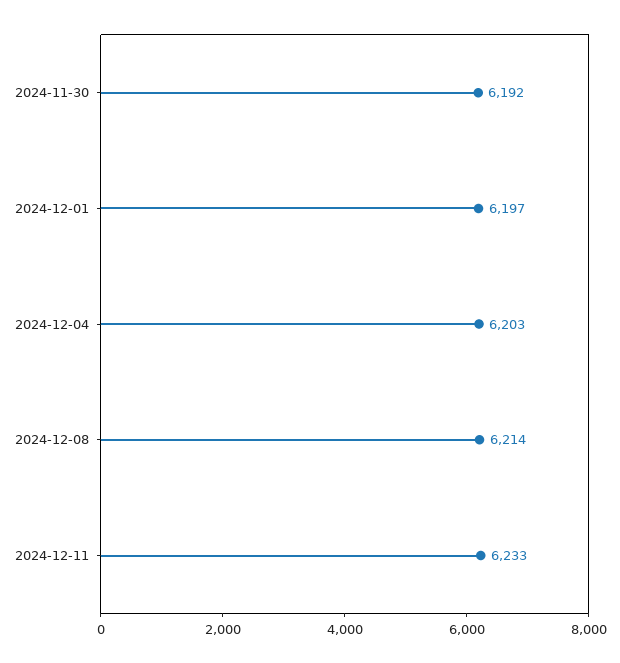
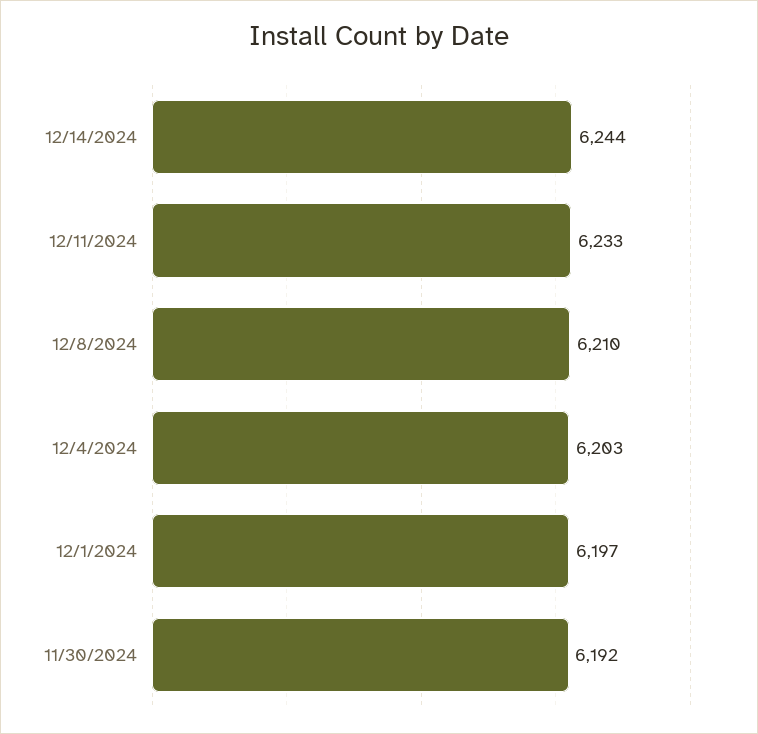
2024-12-08: 6214 -> 6210
12/14/2024: none -> 6244

